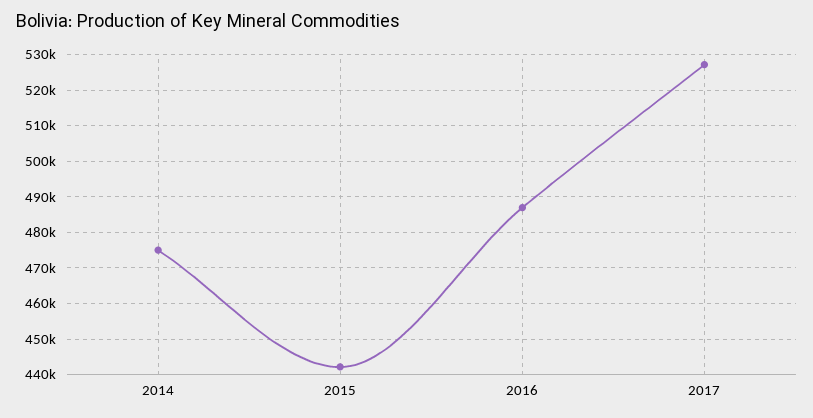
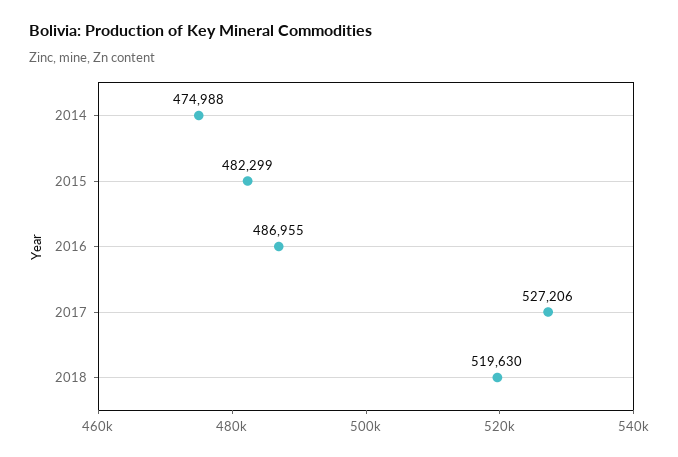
2015: 442000 -> 482299
2018: none -> 519630

